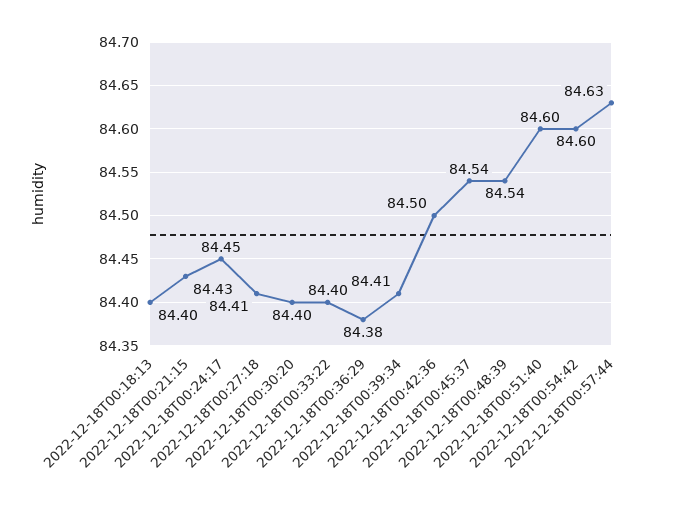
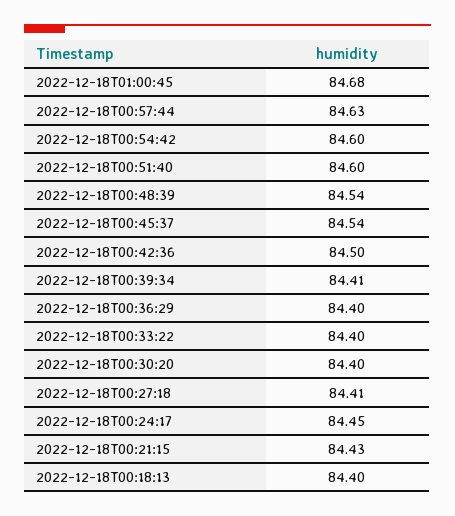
2022-12-18T00:36:29: 84.38 -> 84.4
2022-12-18T01:00:45: none -> 84.68

